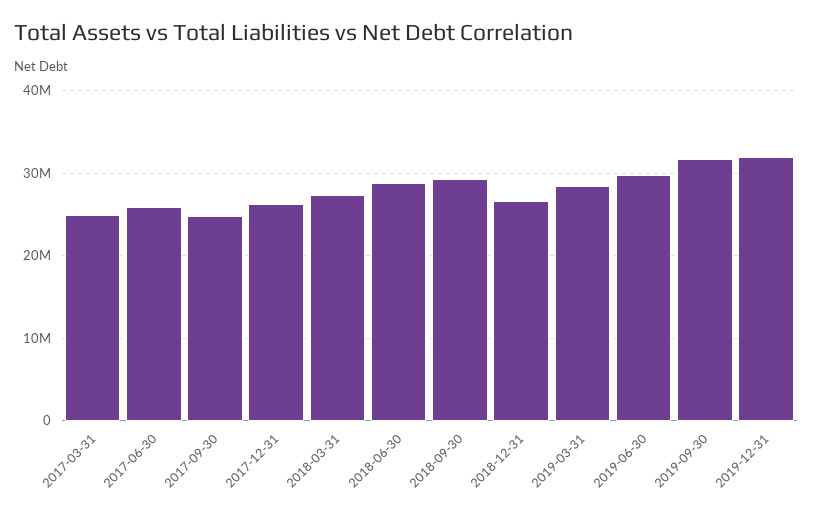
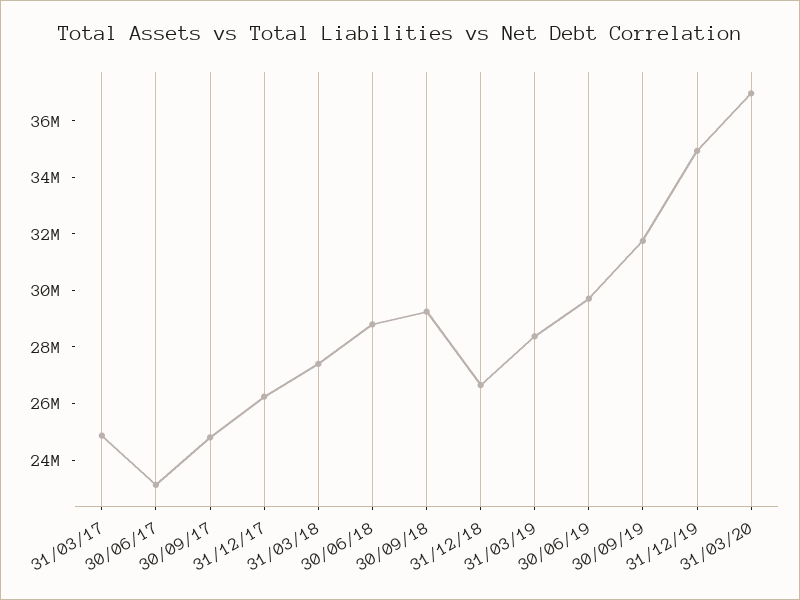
2017-06-30: 26000000 -> 23000000
2019-12-31: 32000000 -> 35000000
31/03/20: none -> 37000000

